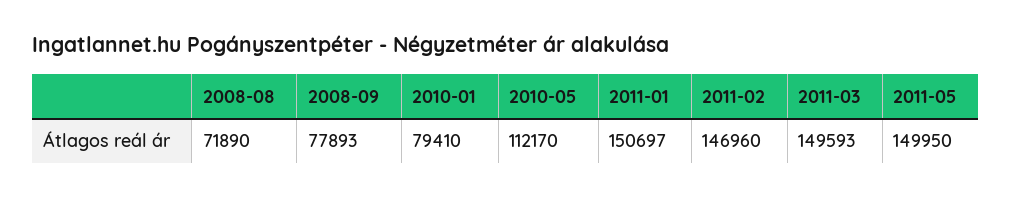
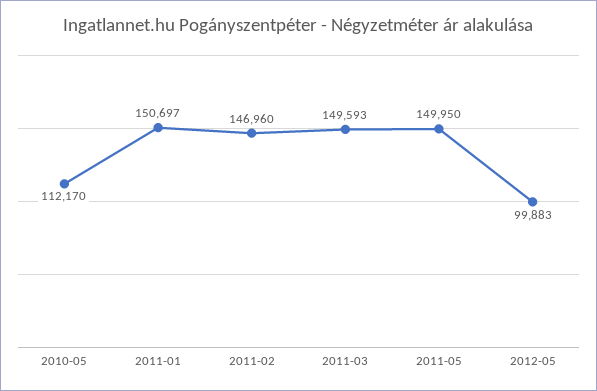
2008-08: 71890 -> none
2008-09: 77893 -> none
2010-01: 79410 -> none
2012-05: none -> 99883

